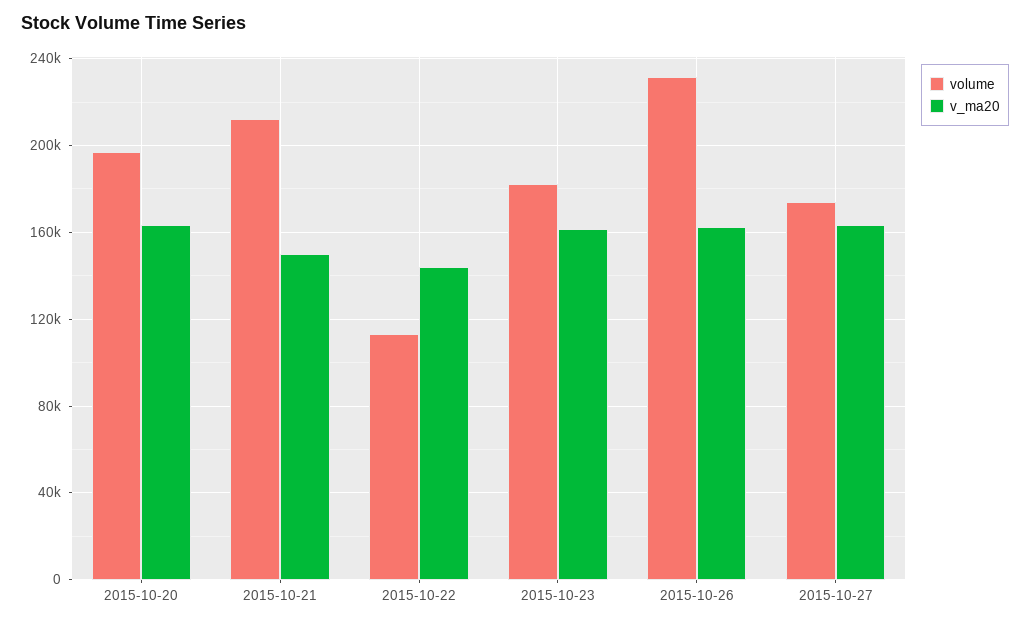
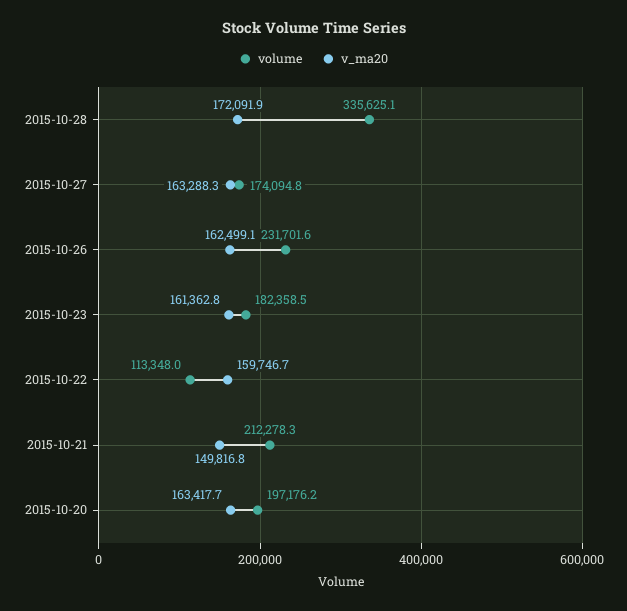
v_ma20, 2015-10-22: 145000 -> 159746.7
volume, 2015-10-28: none -> 335625.1
v_ma20, 2015-10-28: none -> 172091.9

